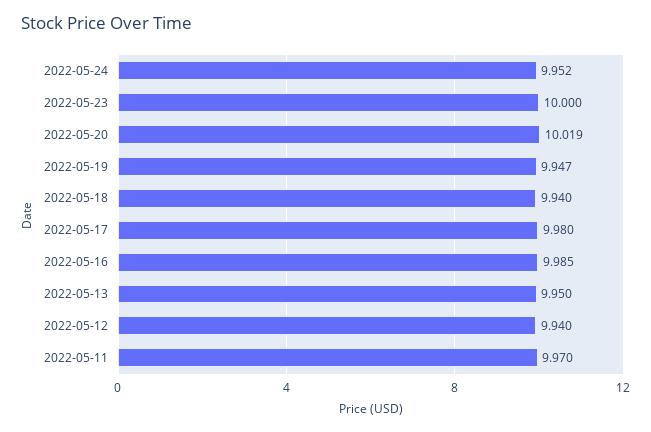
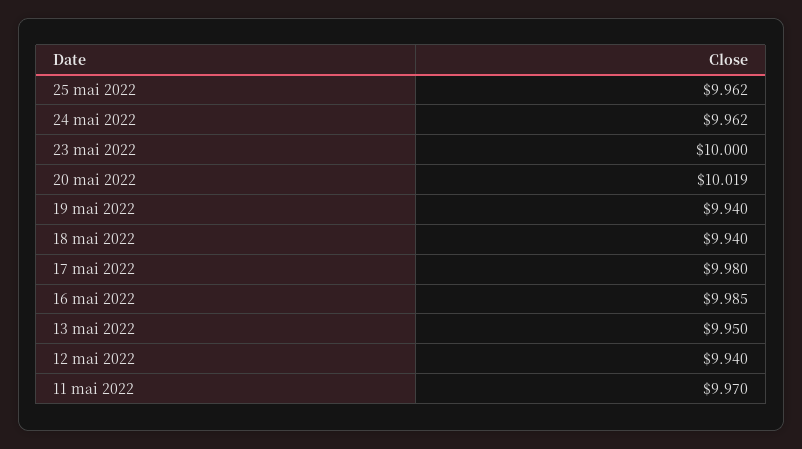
2022-05-24: 9.952 -> 9.962
2022-05-19: 9.947 -> 9.94
25 mai 2022: none -> 9.962

